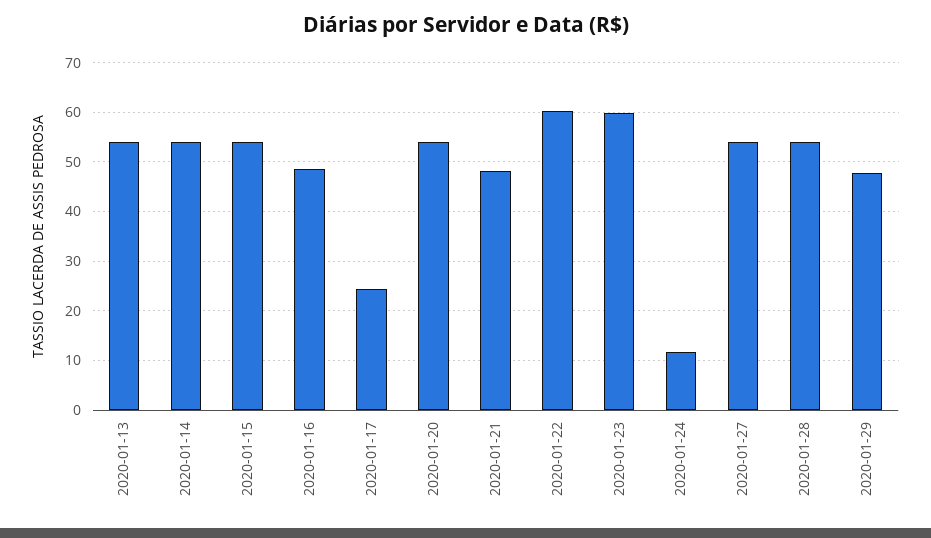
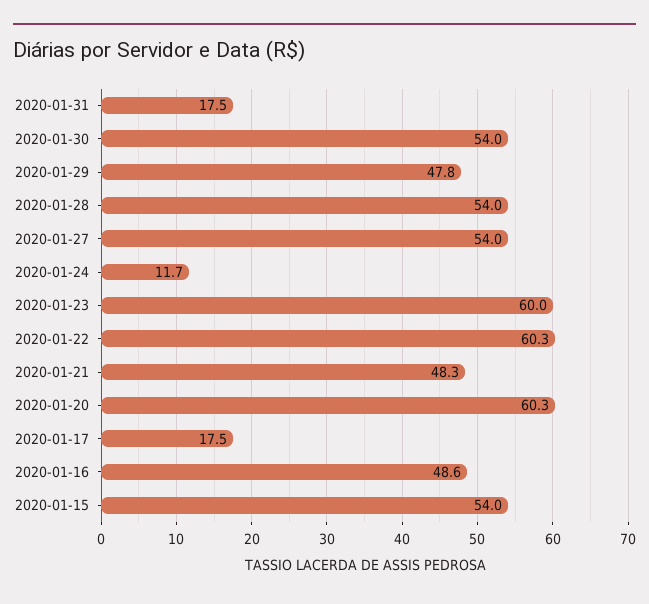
2020-01-13: 54 -> none
2020-01-14: 54 -> none
2020-01-17: 24 -> 17.5
2020-01-20: 54 -> 60.3
2020-01-31: none -> 17.5
2020-01-30: none -> 54

